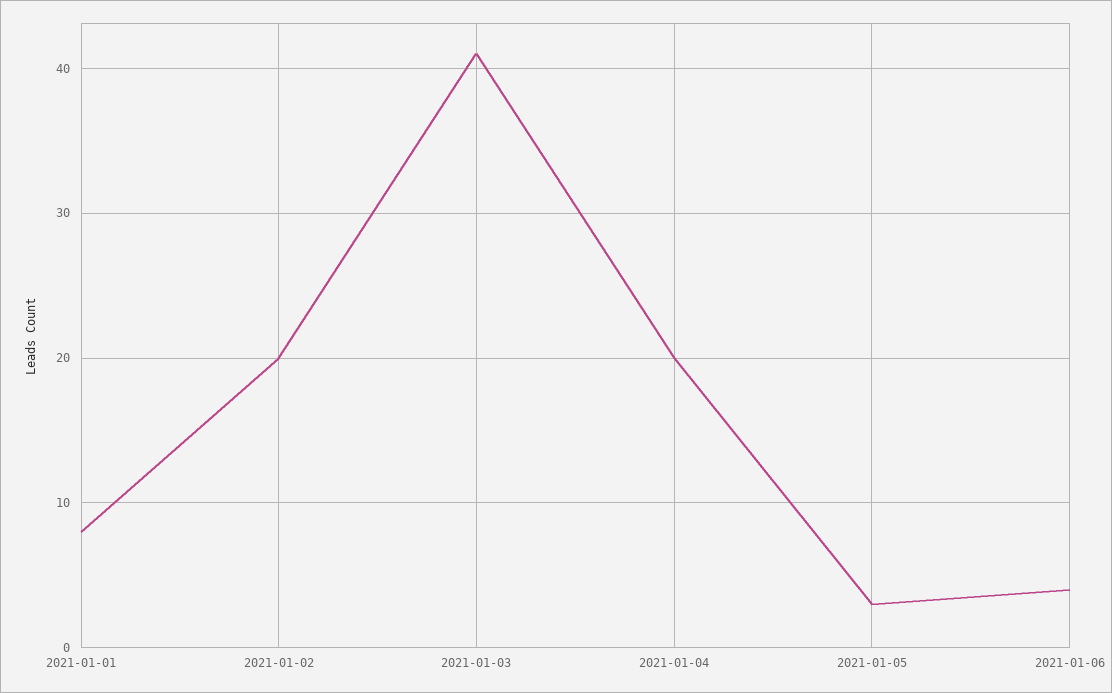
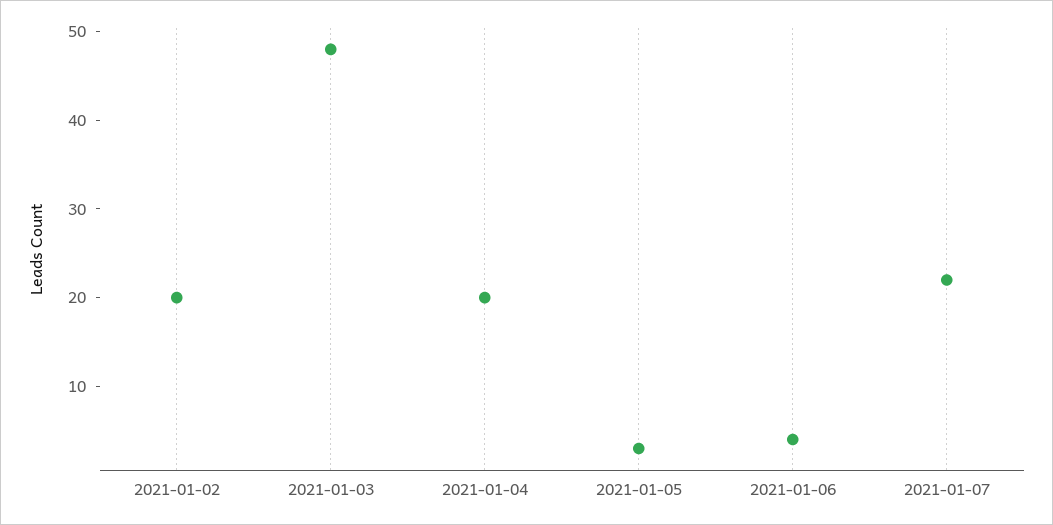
2021-01-01: 8 -> none
2021-01-03: 41 -> 48
2021-01-07: none -> 22

